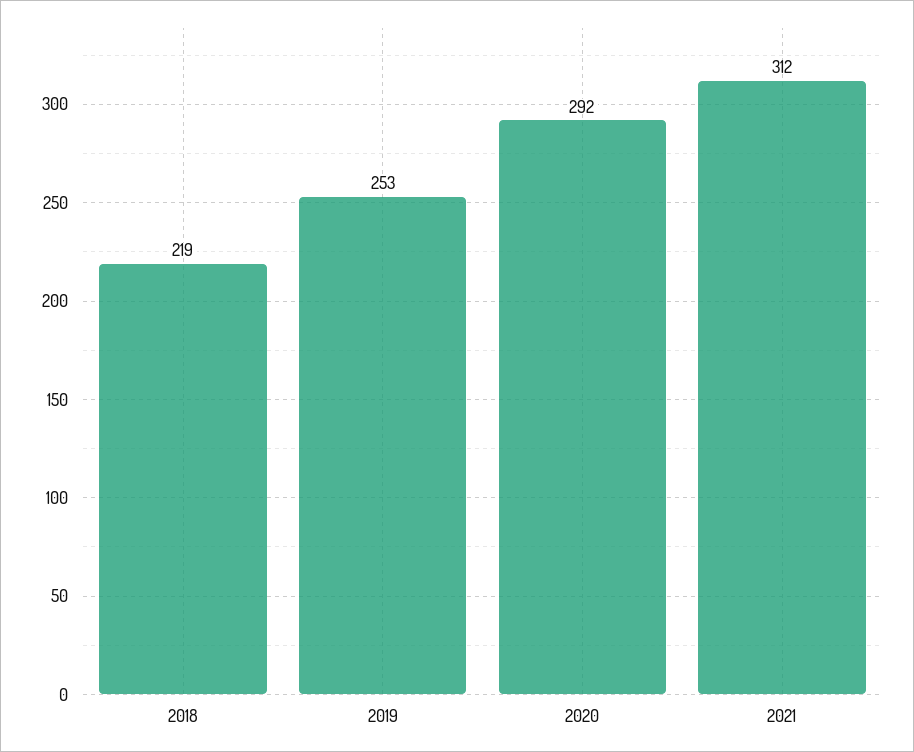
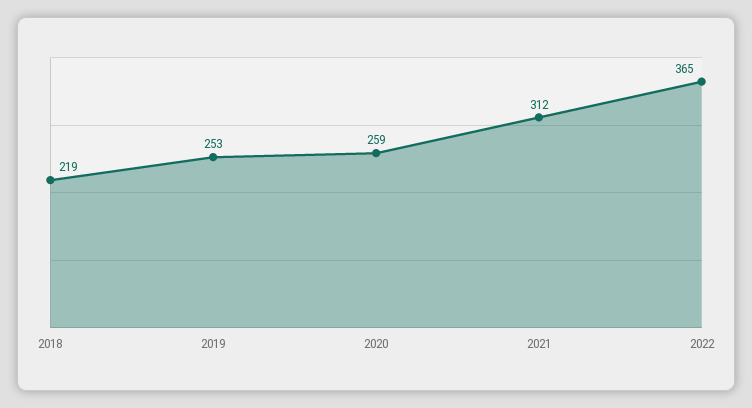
2020: 292 -> 259
2022: none -> 365

